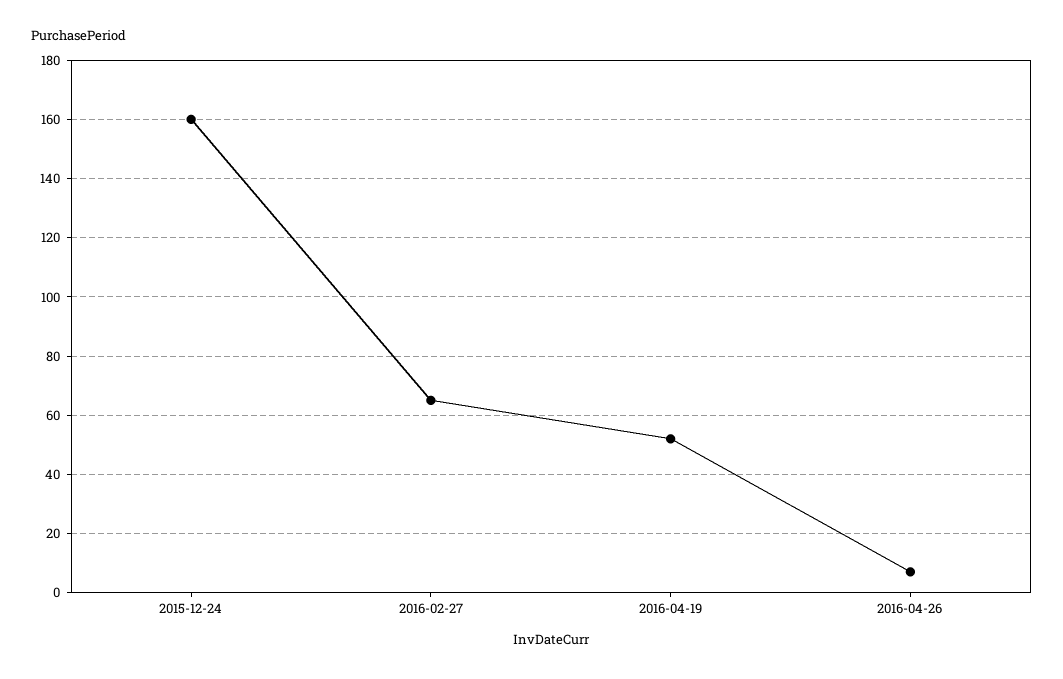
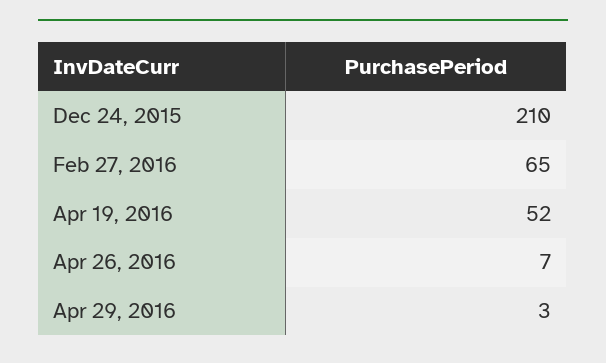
2015-12-24: 160 -> 210
Apr 29, 2016: none -> 3

